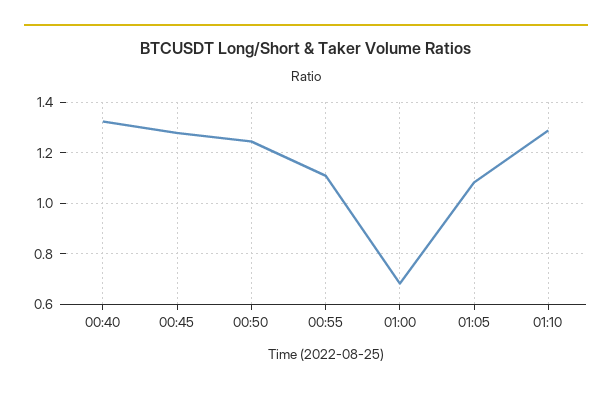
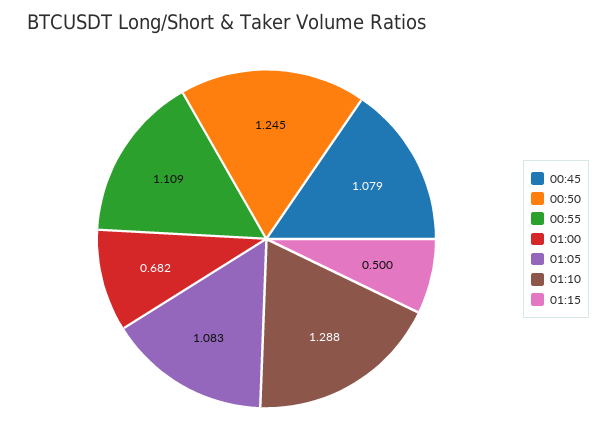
00:40: 1.325 -> none
00:45: 1.275 -> 1.079
01:15: none -> 0.5

